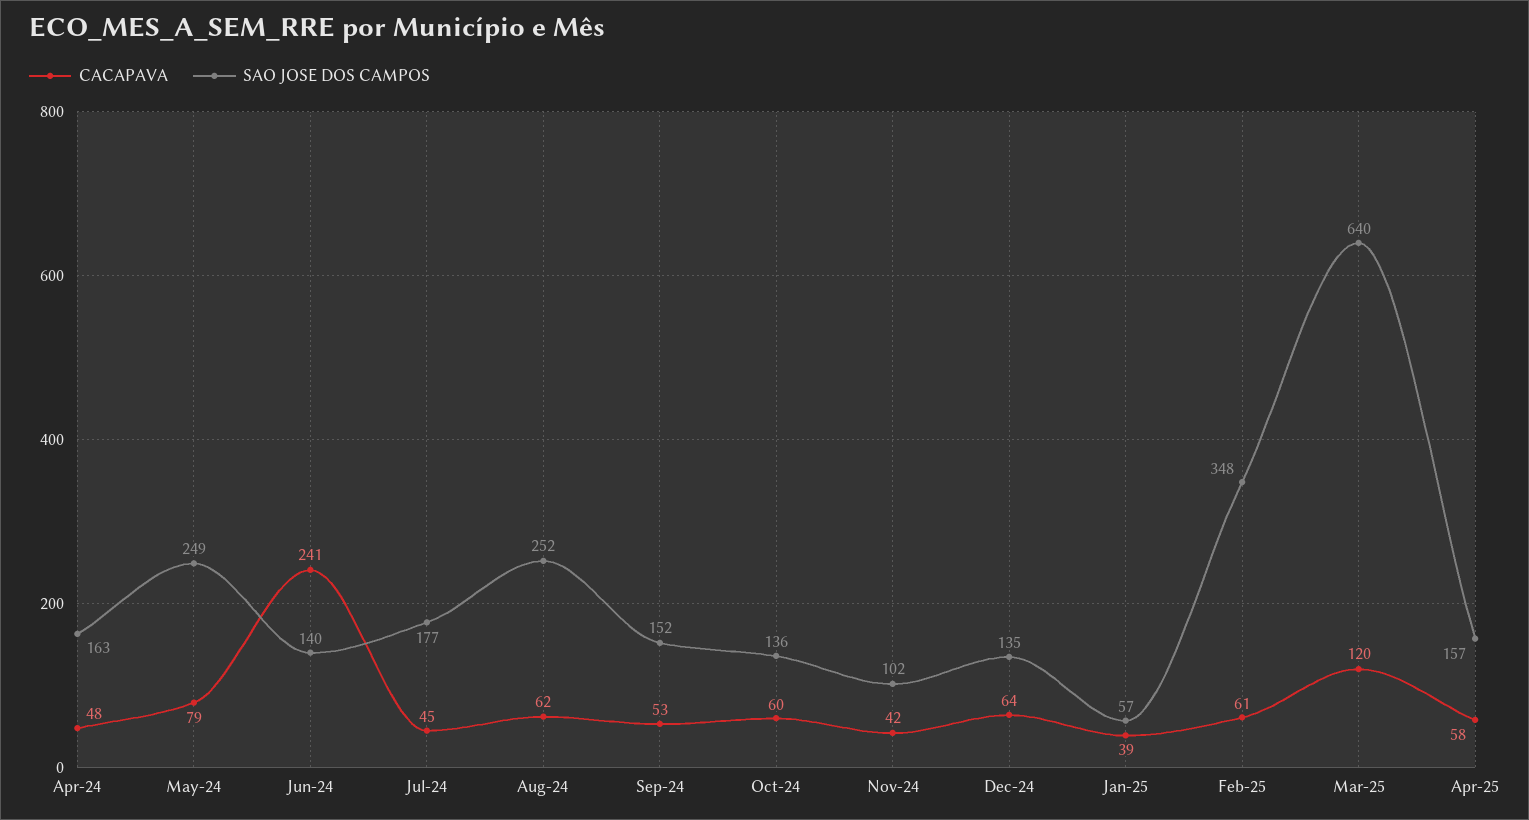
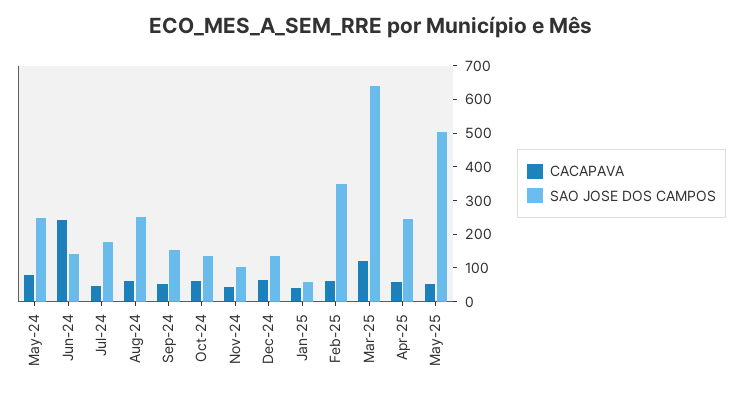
CACAPAVA, Apr-24: 48 -> none
SAO JOSE DOS CAMPOS, Apr-24: 163 -> none
SAO JOSE DOS CAMPOS, Apr-25: 157 -> 250
CACAPAVA, May-25: none -> 50
SAO JOSE DOS CAMPOS, May-25: none -> 500

